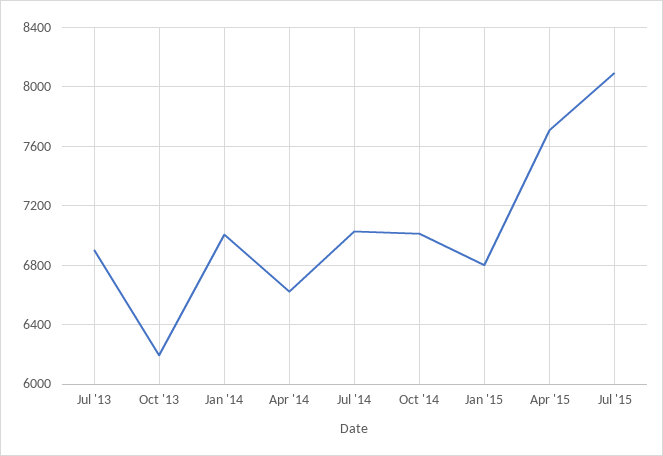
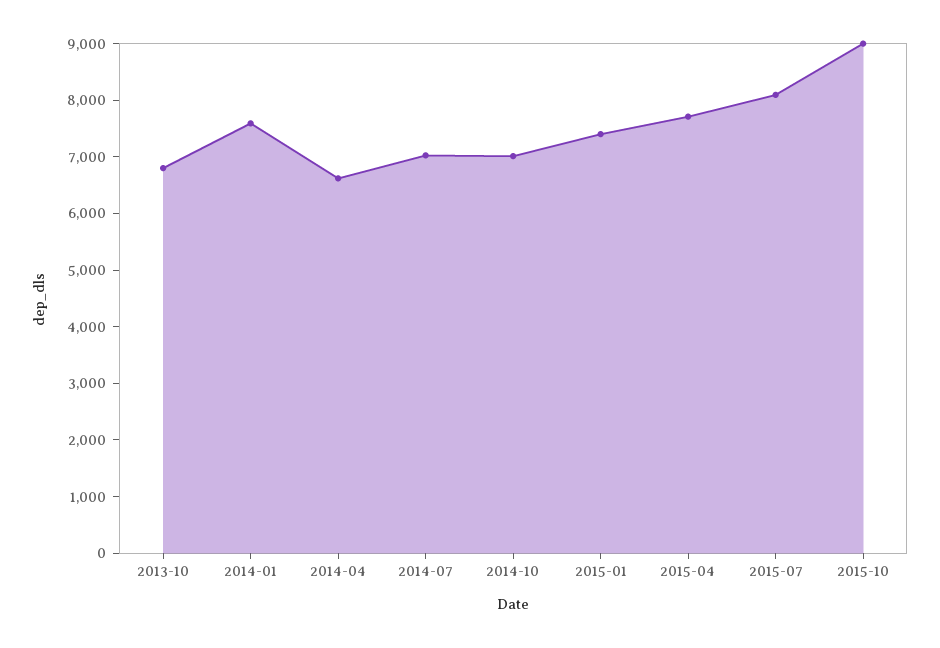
Jul '13: 6900 -> none
Oct '13: 6200 -> 6800
Jan '14: 7000 -> 7600
Jan '15: 6800 -> 7400
2015-10: none -> 9000

